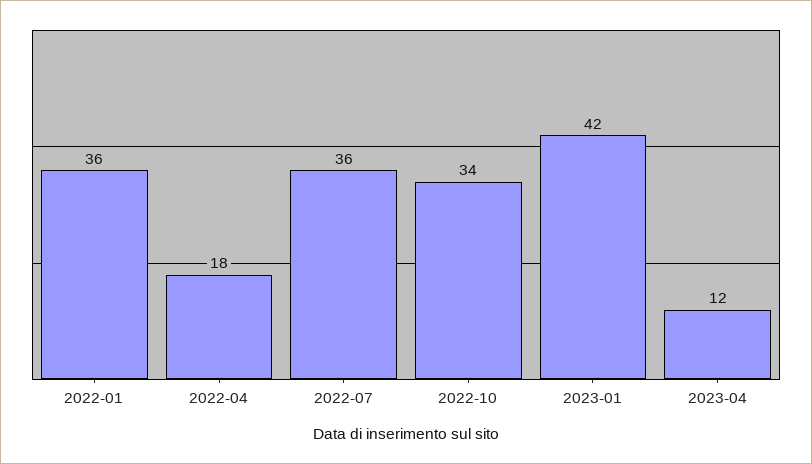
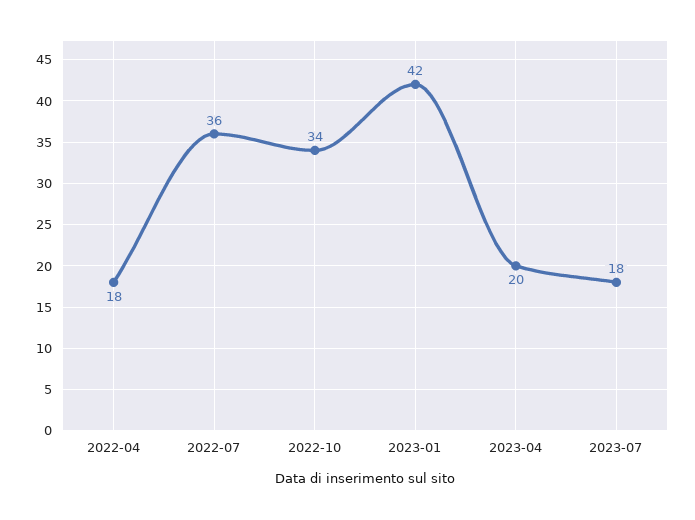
2022-01: 36 -> none
2023-04: 12 -> 20
2023-07: none -> 18

